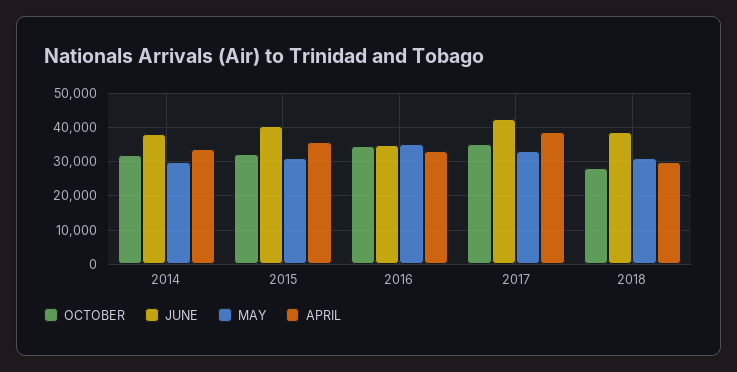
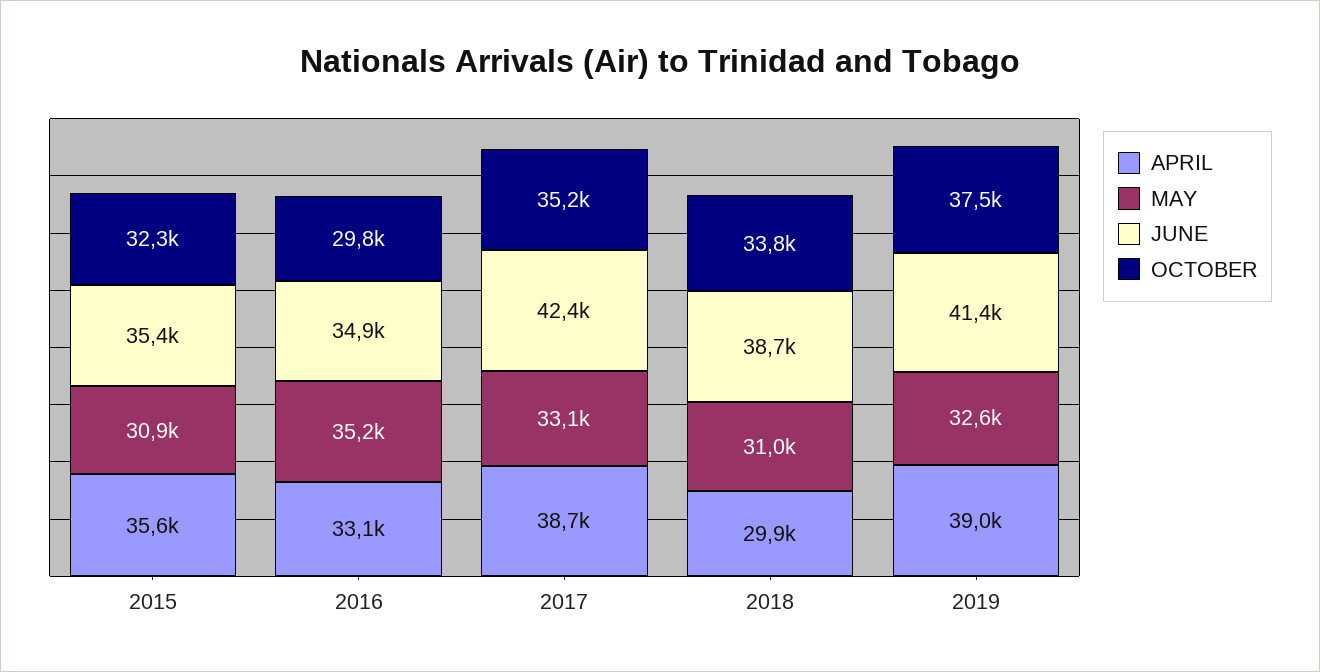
OCTOBER, 2014: 32000 -> none
JUNE, 2014: 38000 -> none
MAY, 2014: 30000 -> none
APRIL, 2014: 34000 -> none
JUNE, 2015: 40000 -> 35400
OCTOBER, 2016: 34000 -> 29800
OCTOBER, 2018: 28000 -> 33800
APRIL, 2019: none -> 39000
MAY, 2019: none -> 32600
JUNE, 2019: none -> 41400
OCTOBER, 2019: none -> 37500

